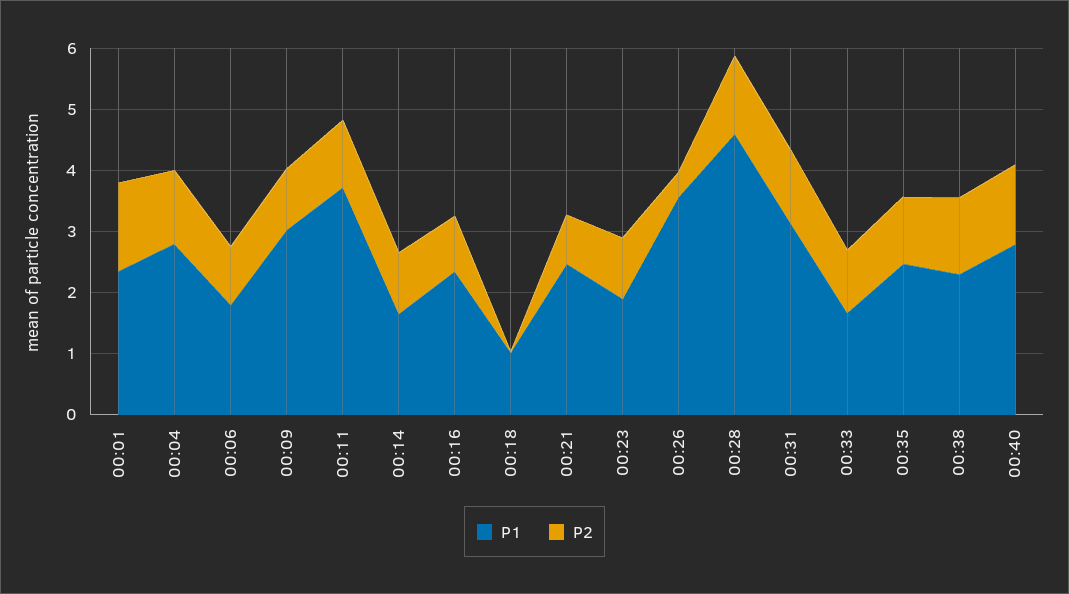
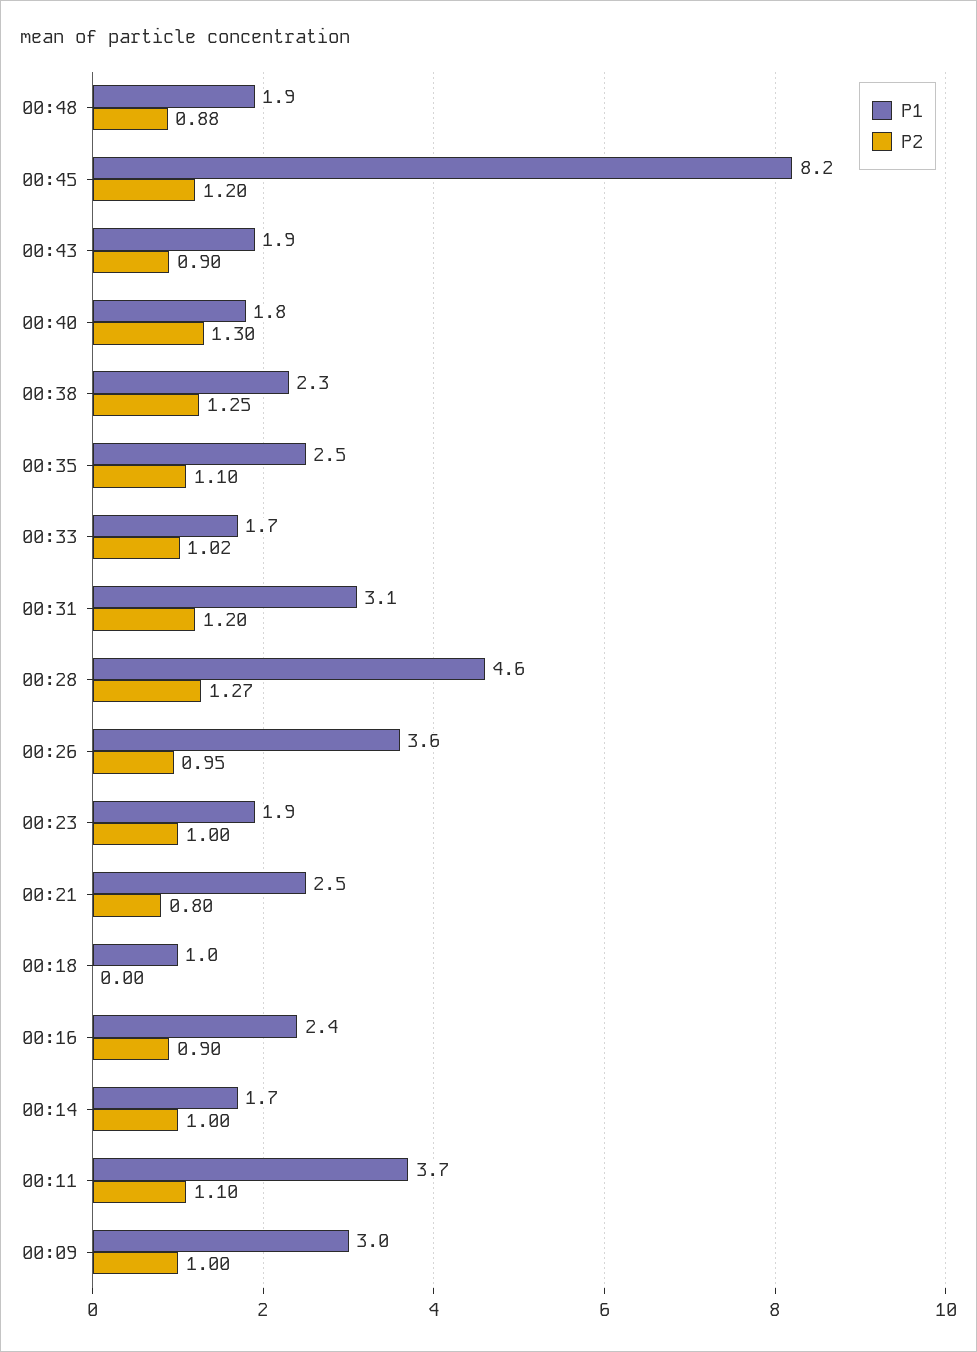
P1, 00:01: 2.4 -> none
P2, 00:01: 1.4 -> none
P1, 00:04: 2.8 -> none
P2, 00:04: 1.2 -> none
P1, 00:06: 1.8 -> none
P2, 00:06: 1 -> none
P2, 00:26: 0.4 -> 0.95
P1, 00:40: 2.8 -> 1.8
P1, 00:48: none -> 1.9
P2, 00:48: none -> 0.88
P1, 00:45: none -> 8.2
P2, 00:45: none -> 1.2
P1, 00:43: none -> 1.9
P2, 00:43: none -> 0.9

